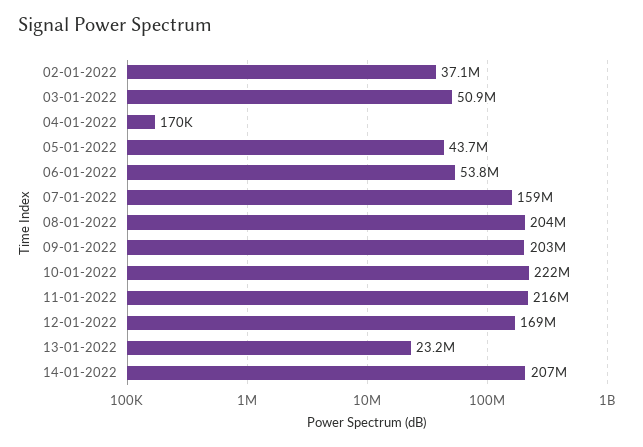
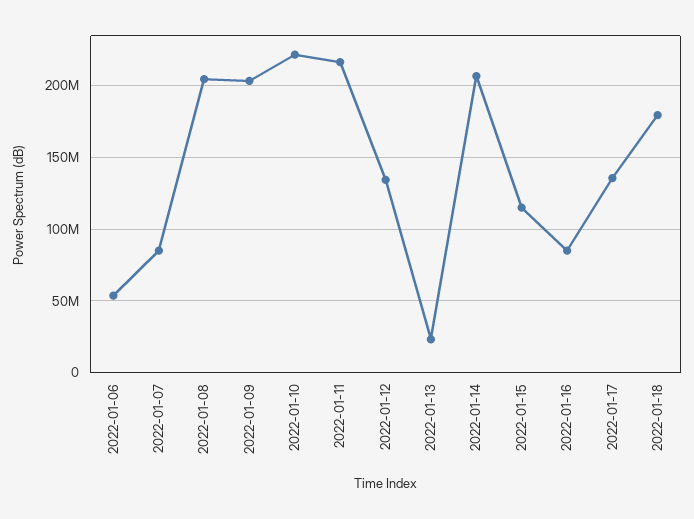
02-01-2022: 37100000 -> none
03-01-2022: 50900000 -> none
04-01-2022: 170000 -> none
05-01-2022: 43700000 -> none
07-01-2022: 159000000 -> 85000000
12-01-2022: 169000000 -> 135000000
2022-01-15: none -> 115000000
2022-01-16: none -> 85000000
2022-01-17: none -> 135000000
2022-01-18: none -> 180000000

